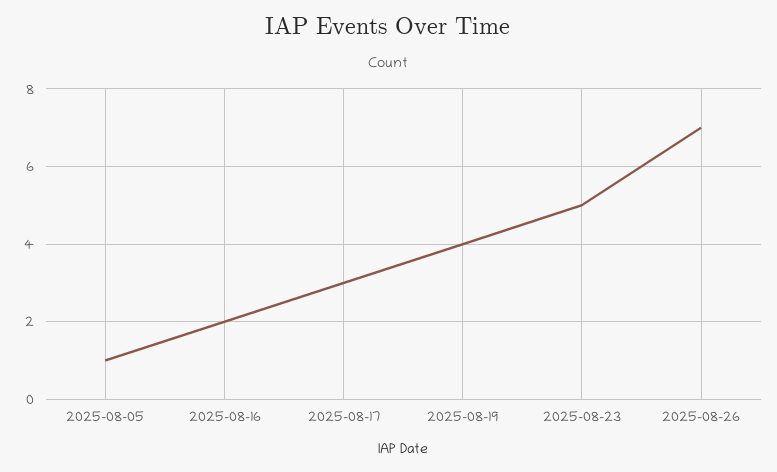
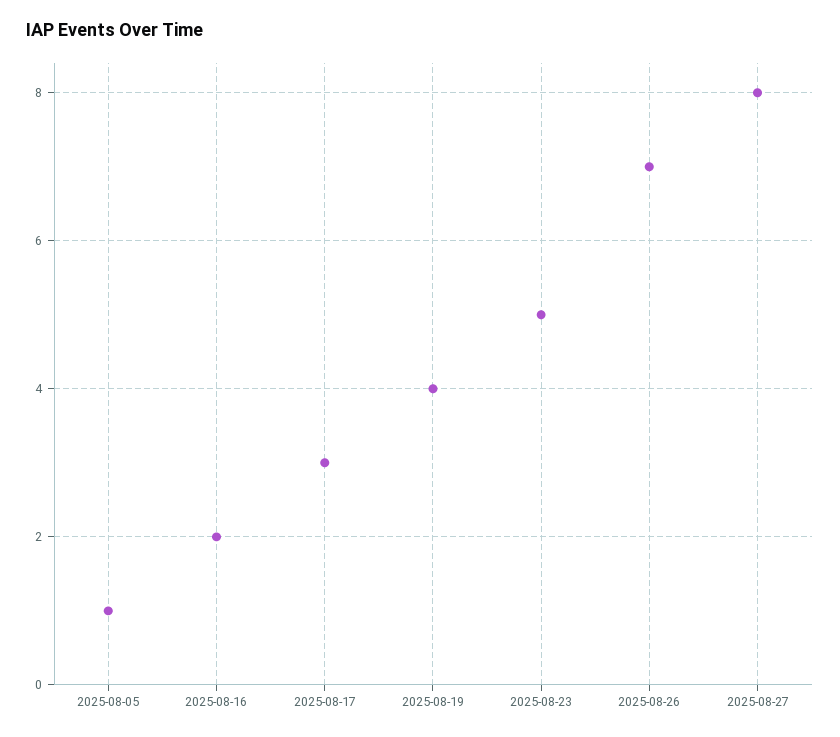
2025-08-27: none -> 8

